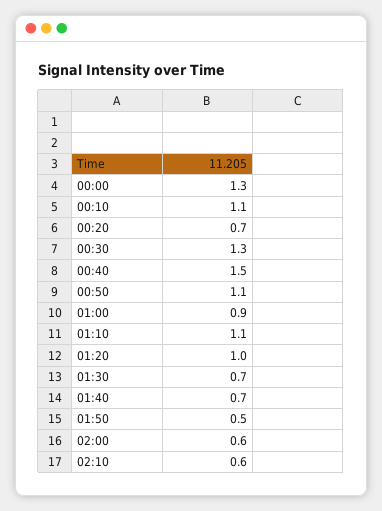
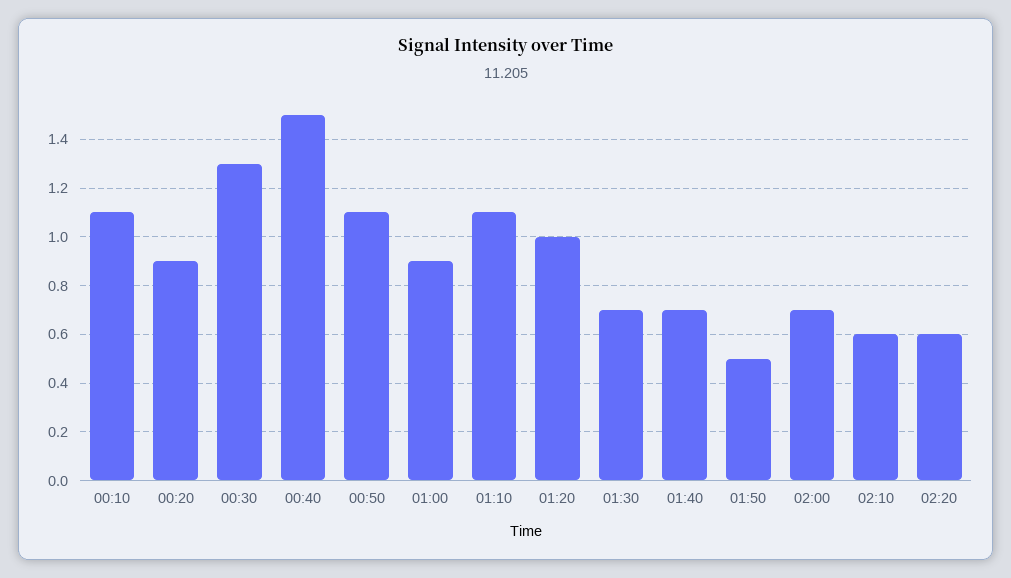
00:00: 1.3 -> none
00:20: 0.7 -> 0.9
02:00: 0.6 -> 0.7
02:20: none -> 0.6

